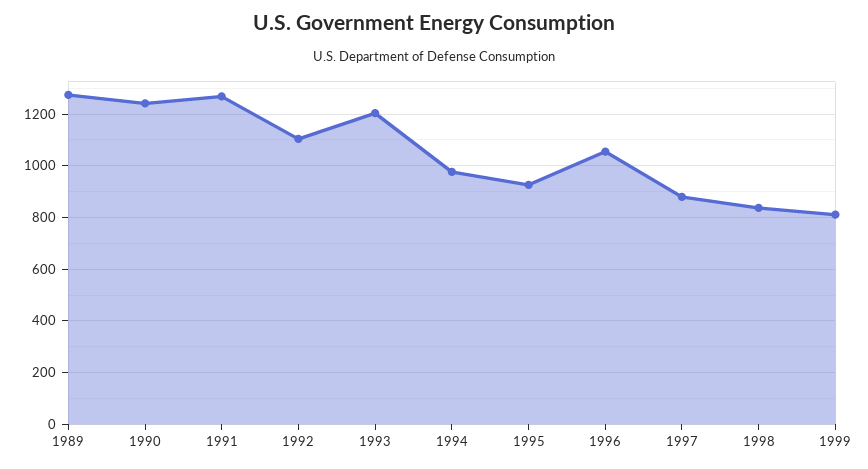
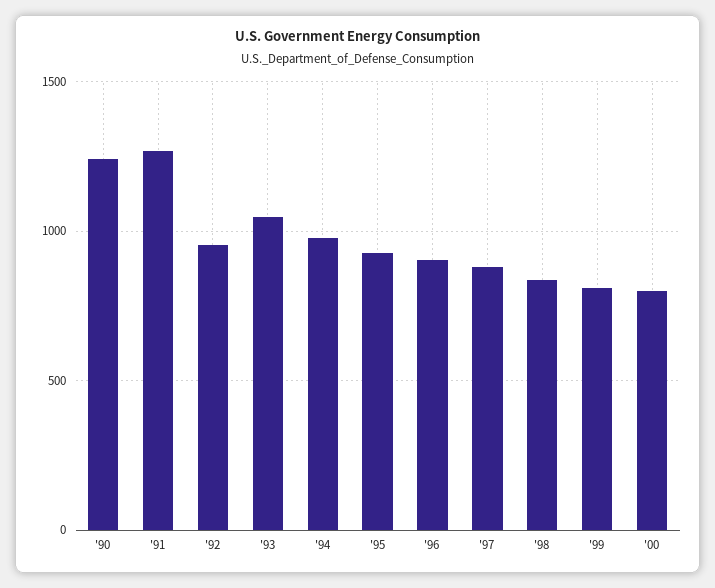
1989: 1275 -> none
1992: 1100 -> 950
1993: 1200 -> 1050
1996: 1050 -> 900
'00: none -> 800

